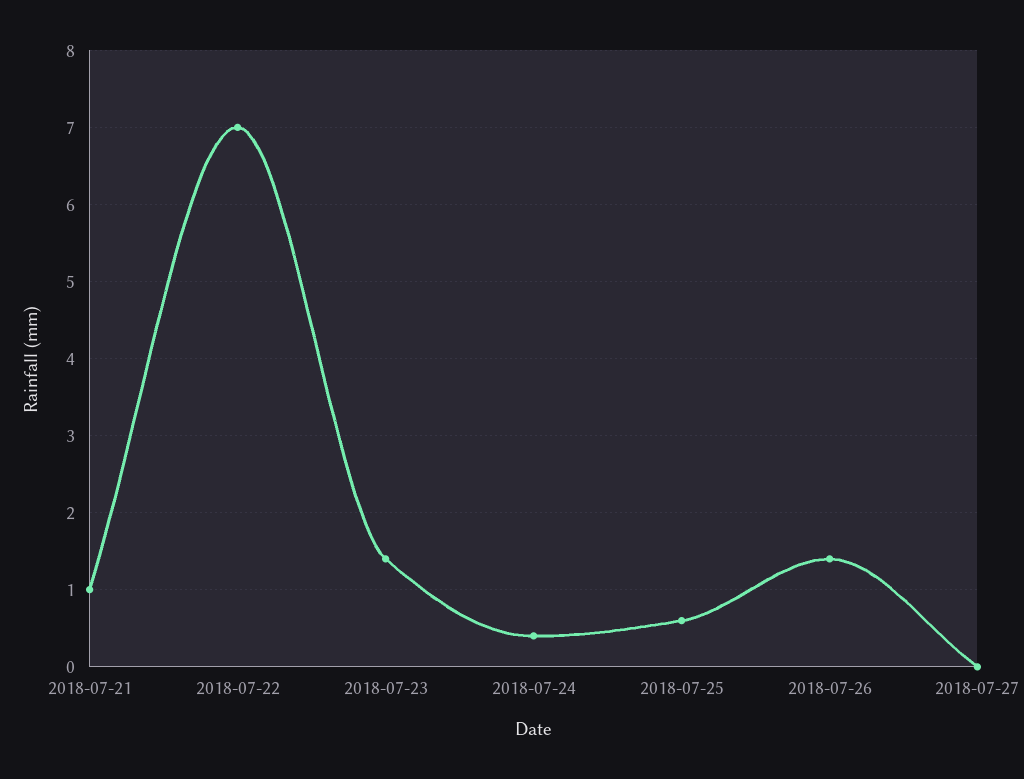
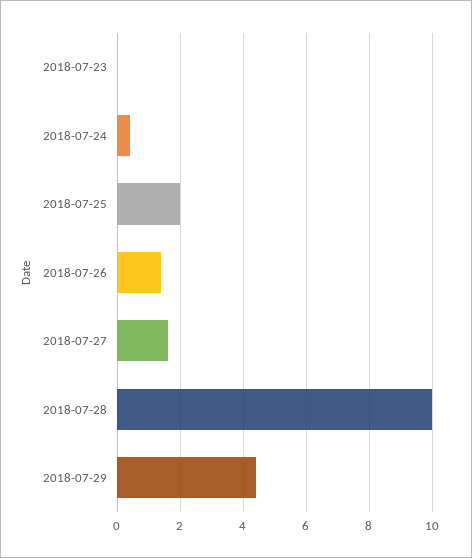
2018-07-21: 1 -> none
2018-07-22: 7 -> none
2018-07-23: 1.4 -> 0
2018-07-25: 0.6 -> 2
2018-07-27: 0 -> 1.5
2018-07-28: none -> 10
2018-07-29: none -> 4.5

